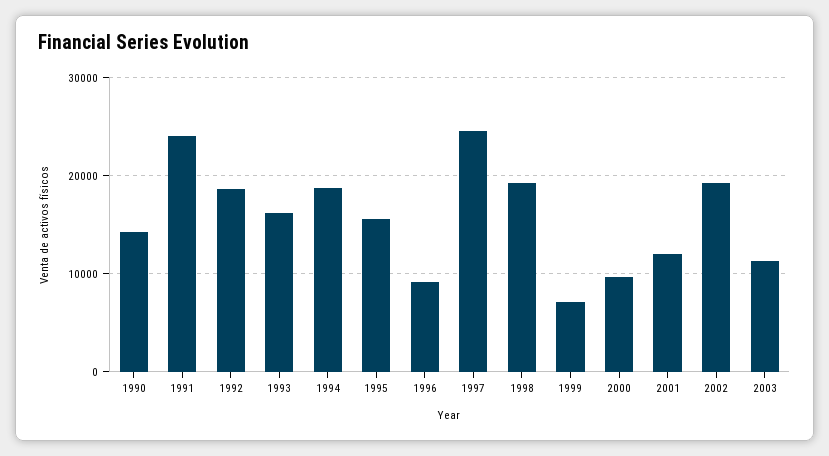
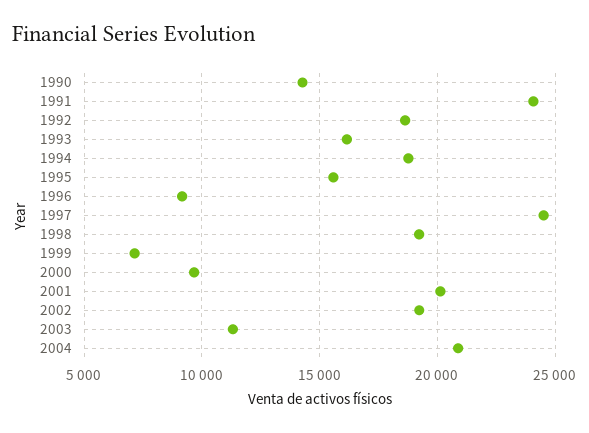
2001: 12000 -> 20000
2004: none -> 21000

